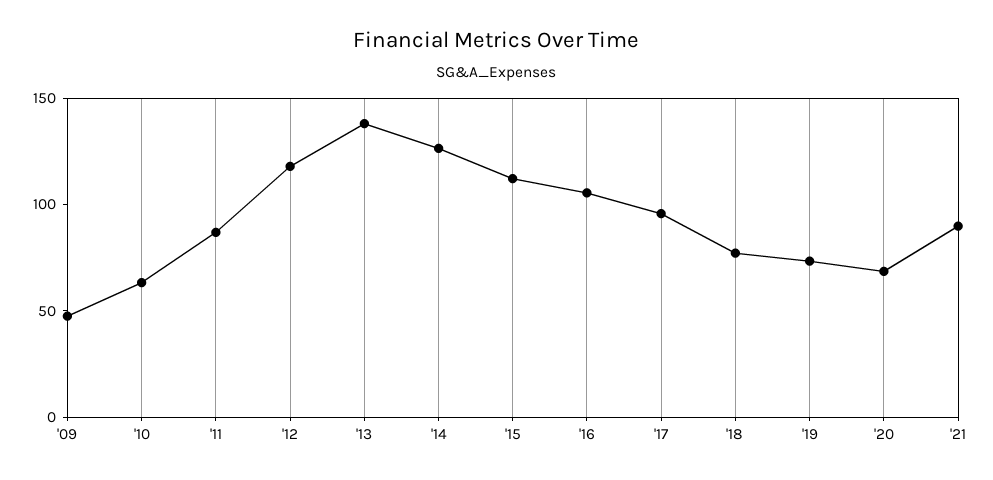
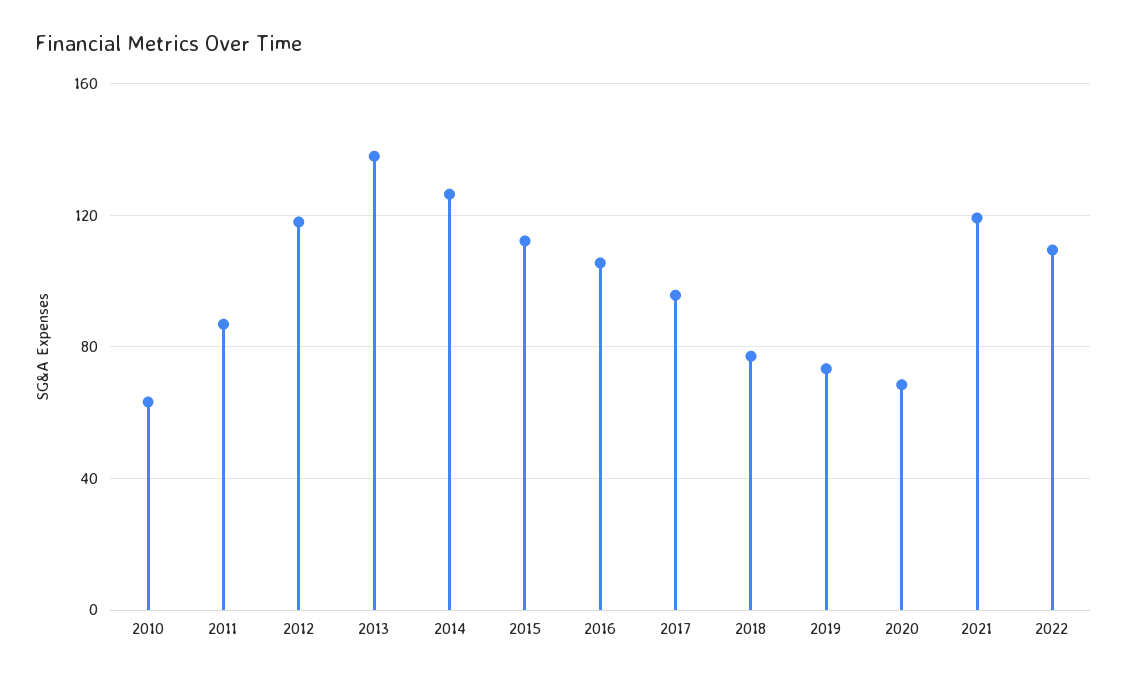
'09: 50 -> none
'21: 90 -> 120
2022: none -> 110

